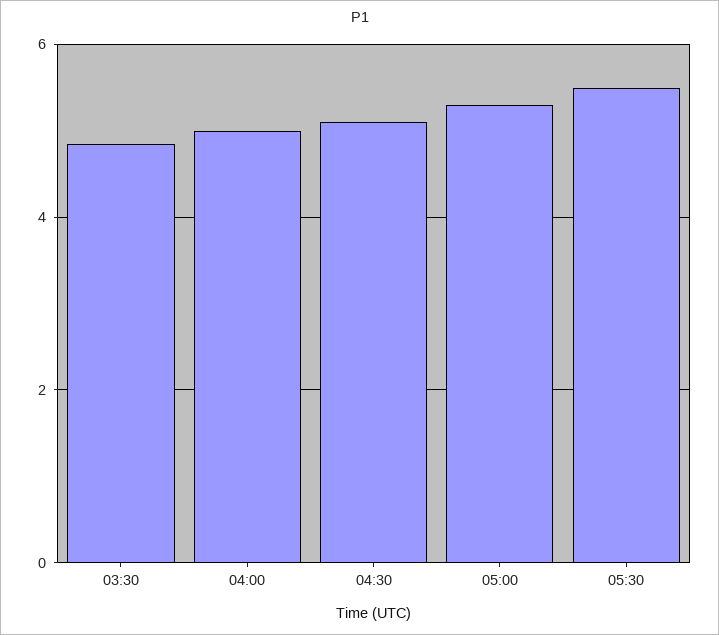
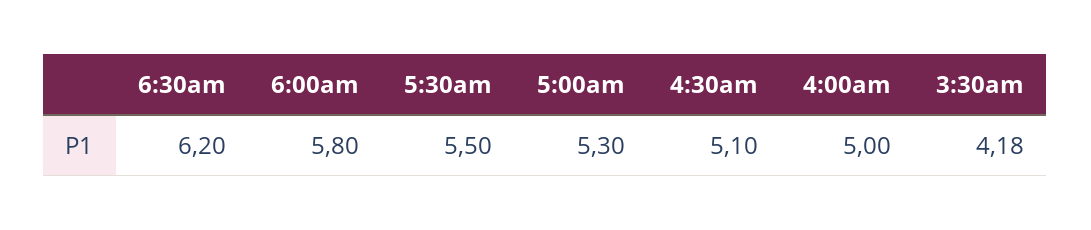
03:30: 4.8 -> 4.18
6:30am: none -> 6.2
6:00am: none -> 5.8

